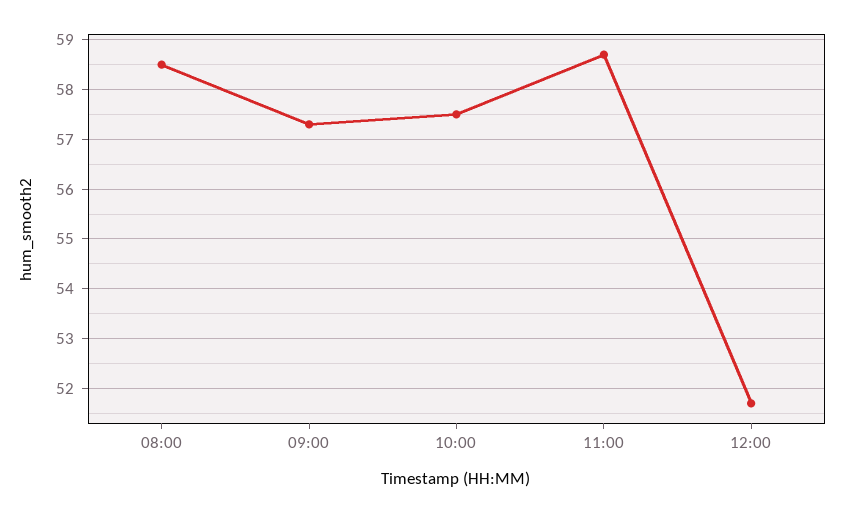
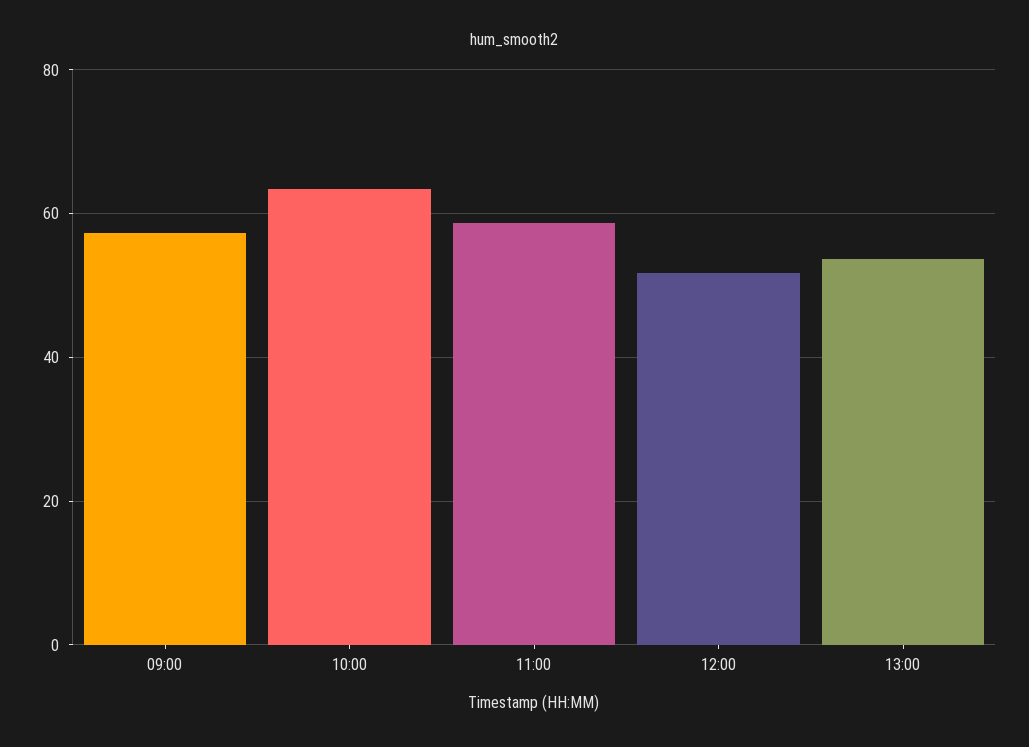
08:00: 58.5 -> none
10:00: 57.5 -> 64
13:00: none -> 54

